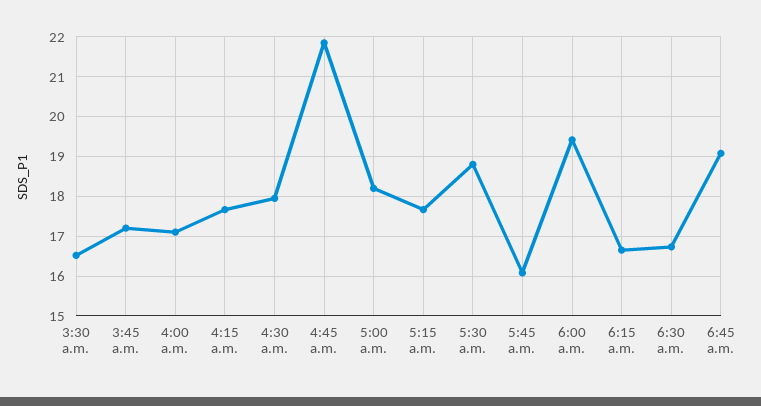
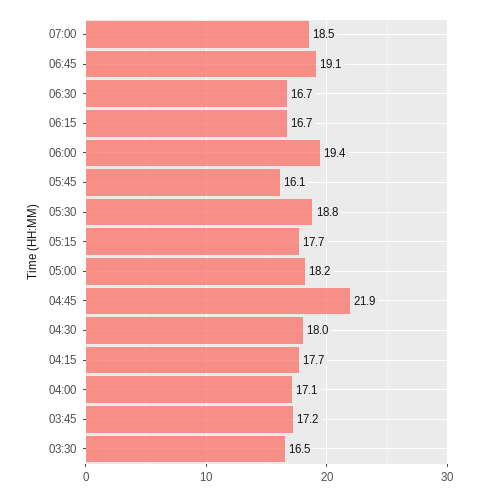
07:00: none -> 18.5

